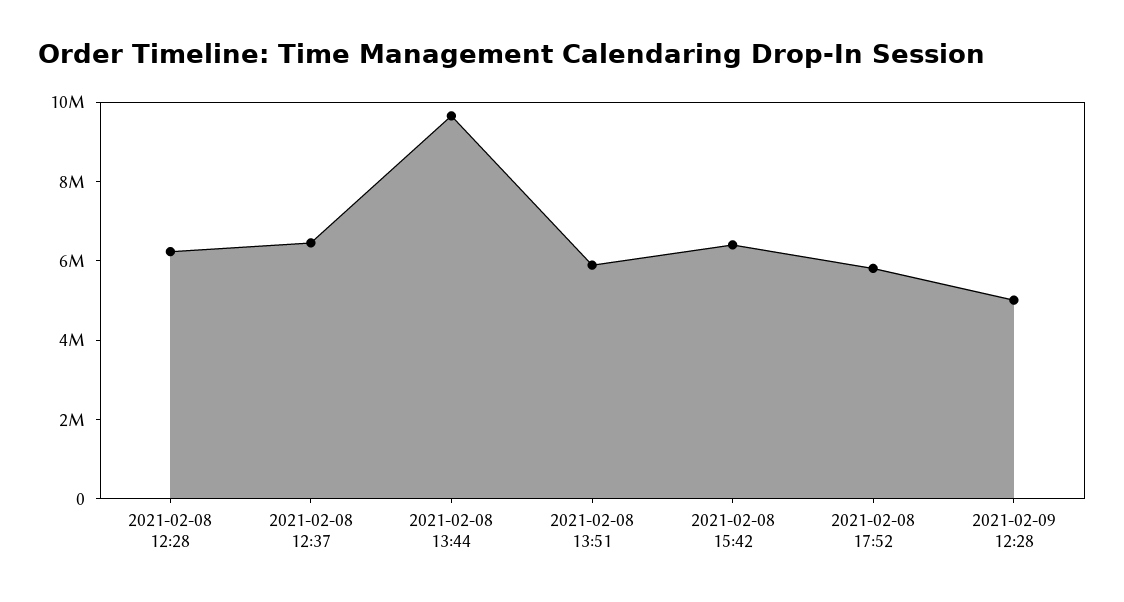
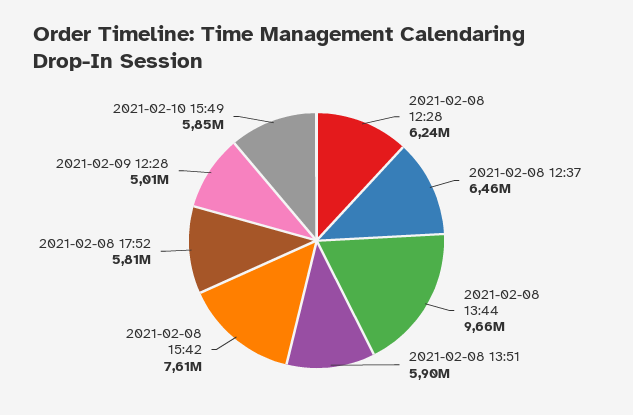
2021-02-08 15:42: 6500000 -> 7610000
2021-02-10 15:49: none -> 5850000

